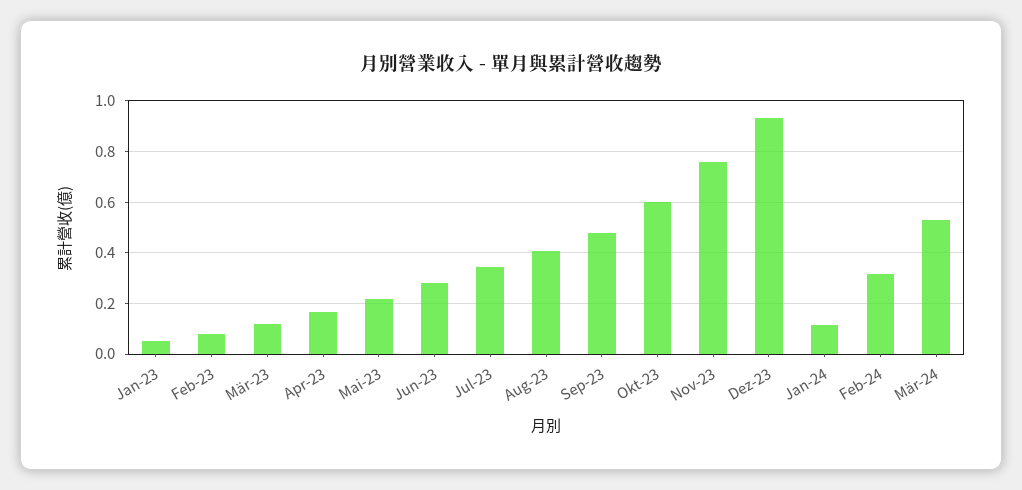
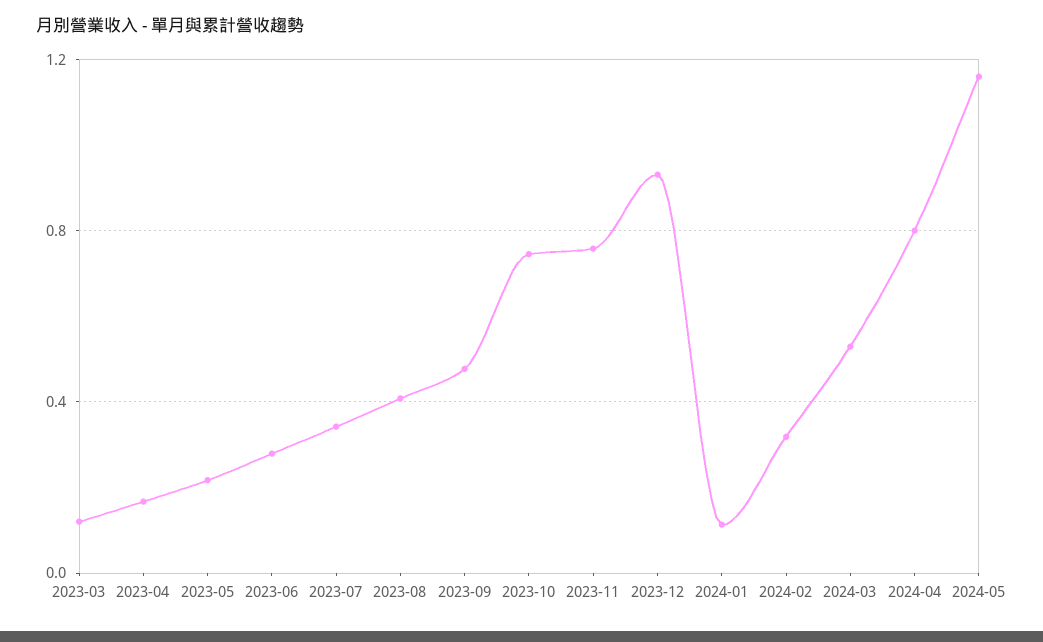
Jan-23: 0.05 -> none
Feb-23: 0.075 -> none
Okt-23: 0.6 -> 0.75
2024-04: none -> 0.8
2024-05: none -> 1.15

